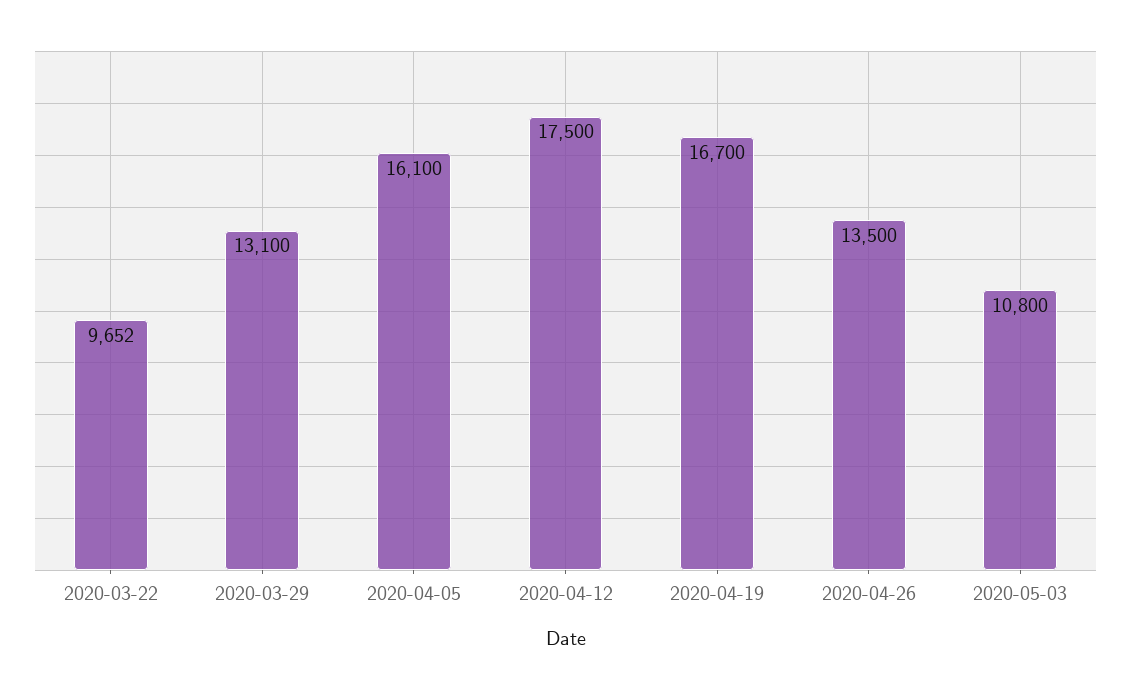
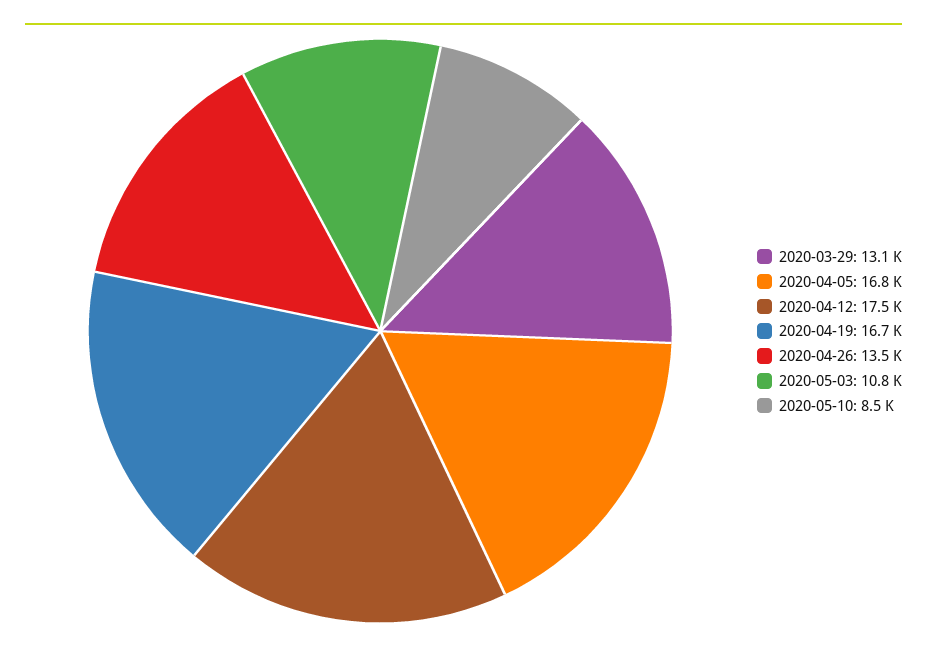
2020-03-22: 9652 -> none
2020-04-05: 16100 -> 16800
2020-05-10: none -> 8500

